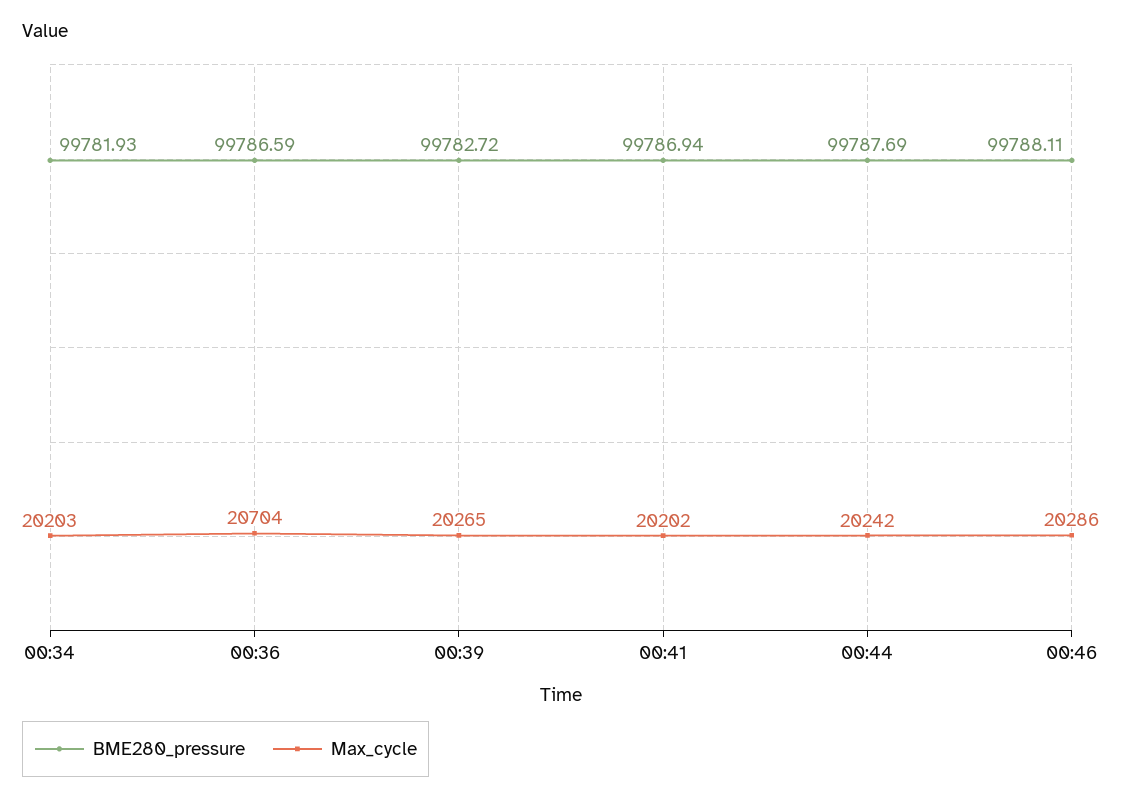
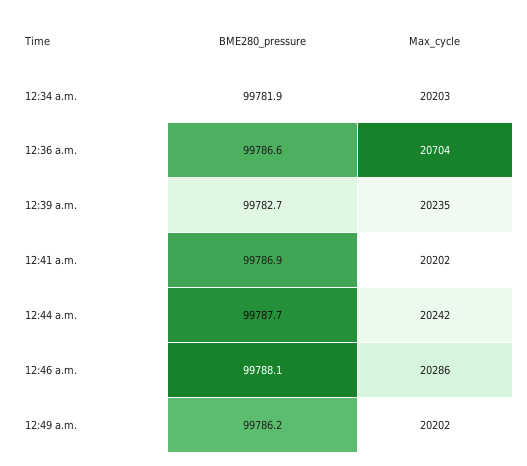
Max_cycle, 00:39: 20265 -> 20235
BME280_pressure, 12:49 a.m.: none -> 99786.2
Max_cycle, 12:49 a.m.: none -> 20202

